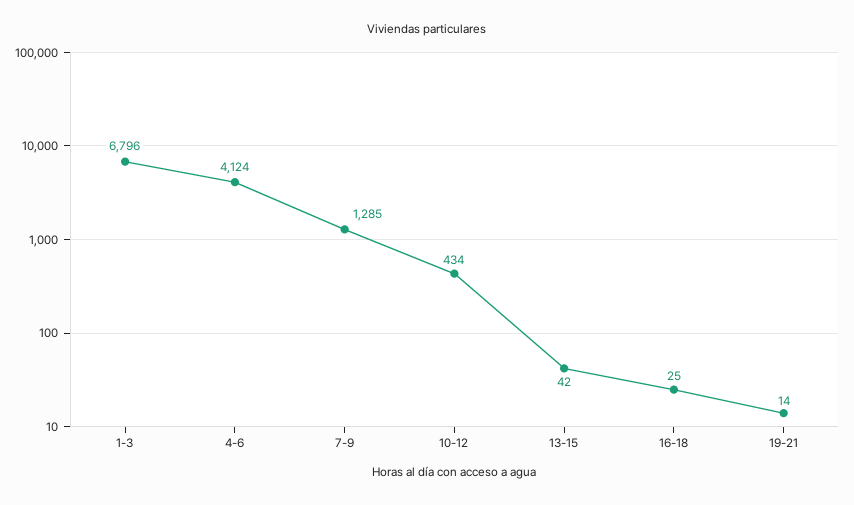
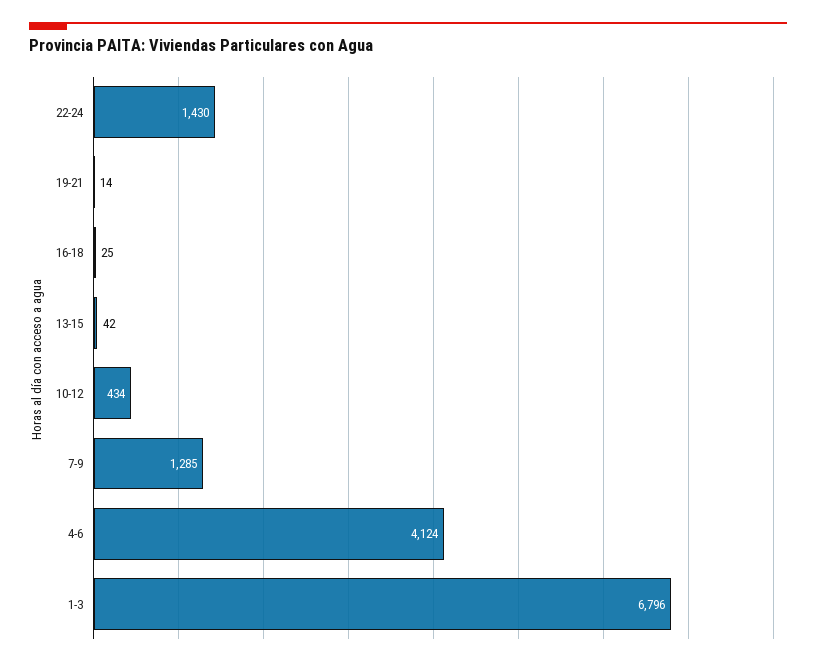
22-24: none -> 1430

